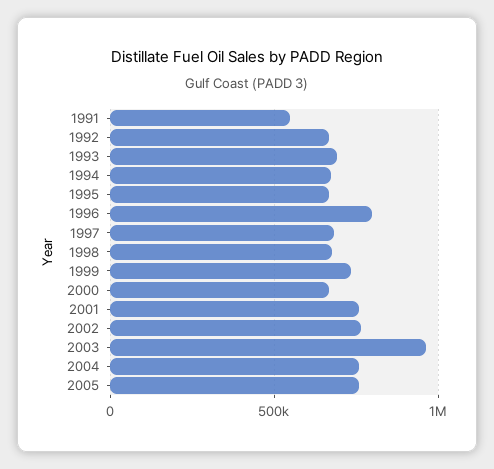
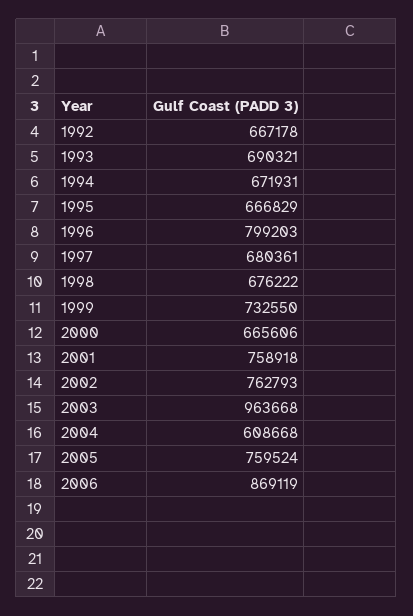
1991: 550000 -> none
2004: 750000 -> 608668
2006: none -> 869119

